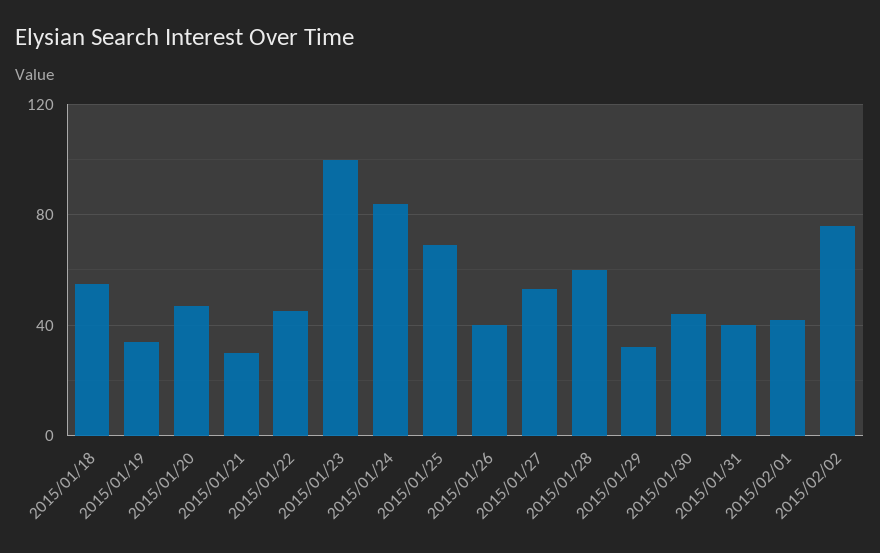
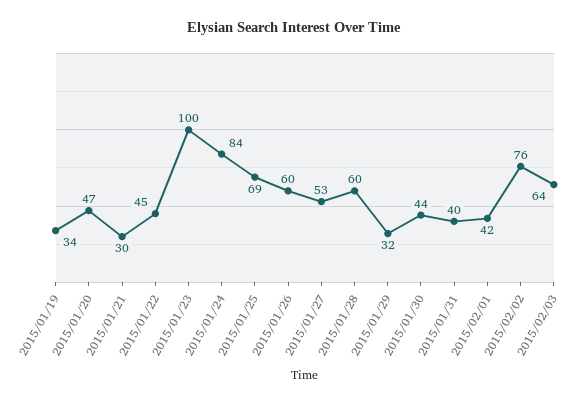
2015/01/18: 55 -> none
2015/01/26: 40 -> 60
2015/02/03: none -> 64

